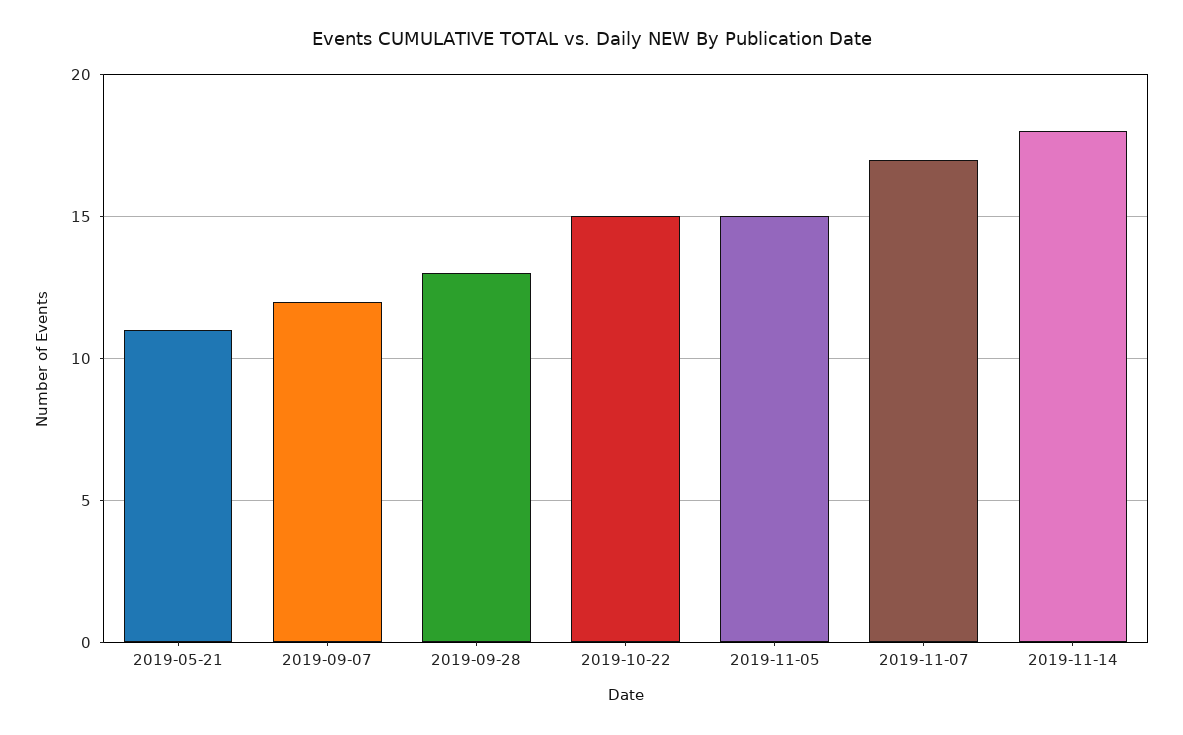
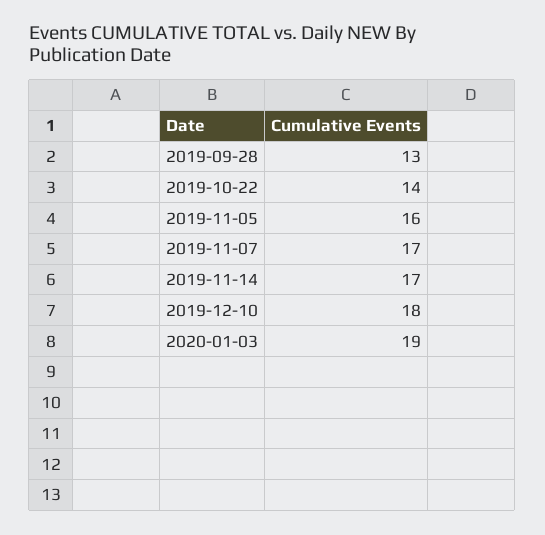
2019-05-21: 11 -> none
2019-09-07: 12 -> none
2019-10-22: 15 -> 14
2019-11-05: 15 -> 16
2019-11-14: 18 -> 17
2019-12-10: none -> 18
2020-01-03: none -> 19

